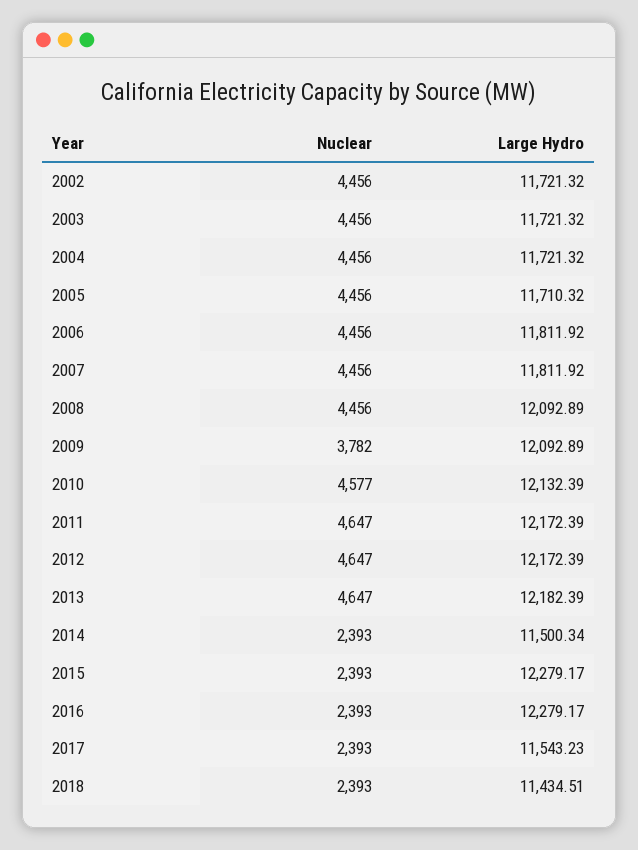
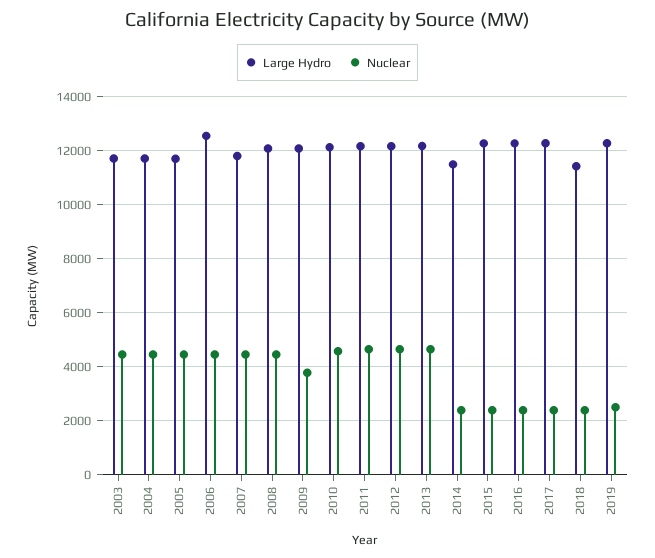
Nuclear, 2002: 4456 -> none
Large Hydro, 2002: 11721.32 -> none
Large Hydro, 2006: 11811.92 -> 12500
Large Hydro, 2017: 11543.23 -> 12250
Large Hydro, 2019: none -> 12250
Nuclear, 2019: none -> 2500

